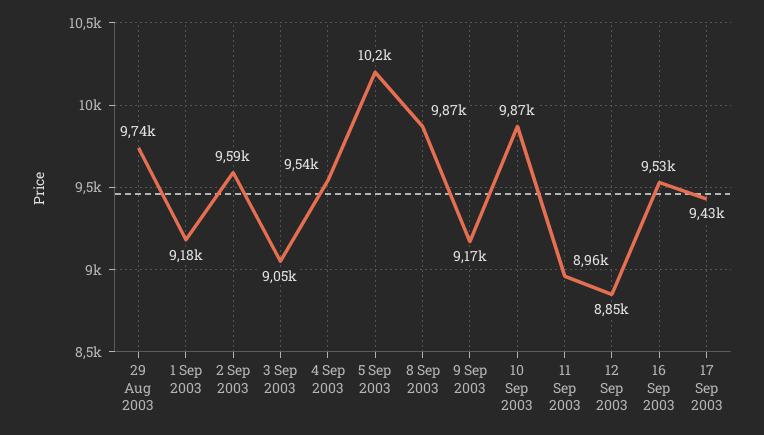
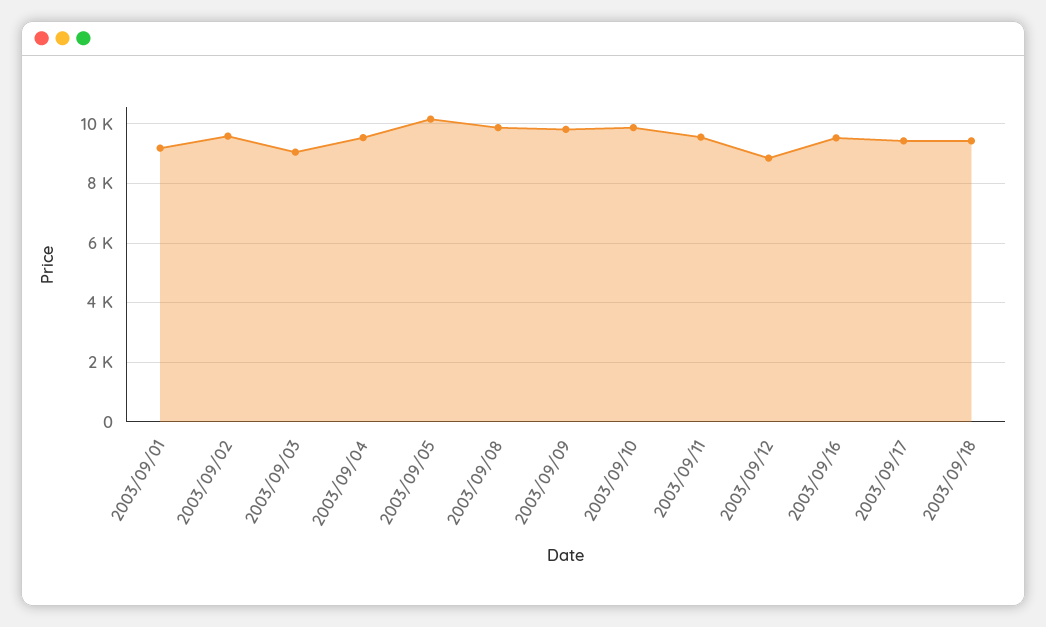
29 Aug 2003: 9740 -> none
9 Sep 2003: 9170 -> 9750
11 Sep 2003: 8960 -> 9500
2003/09/18: none -> 9500

